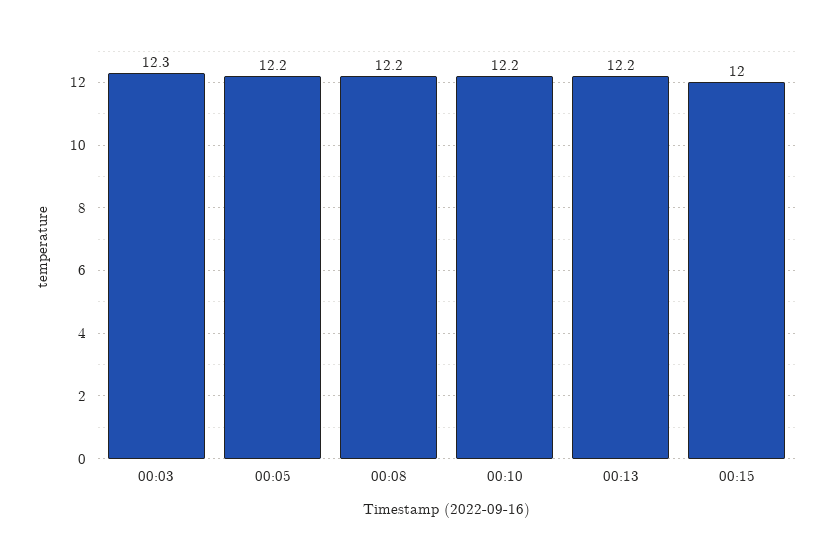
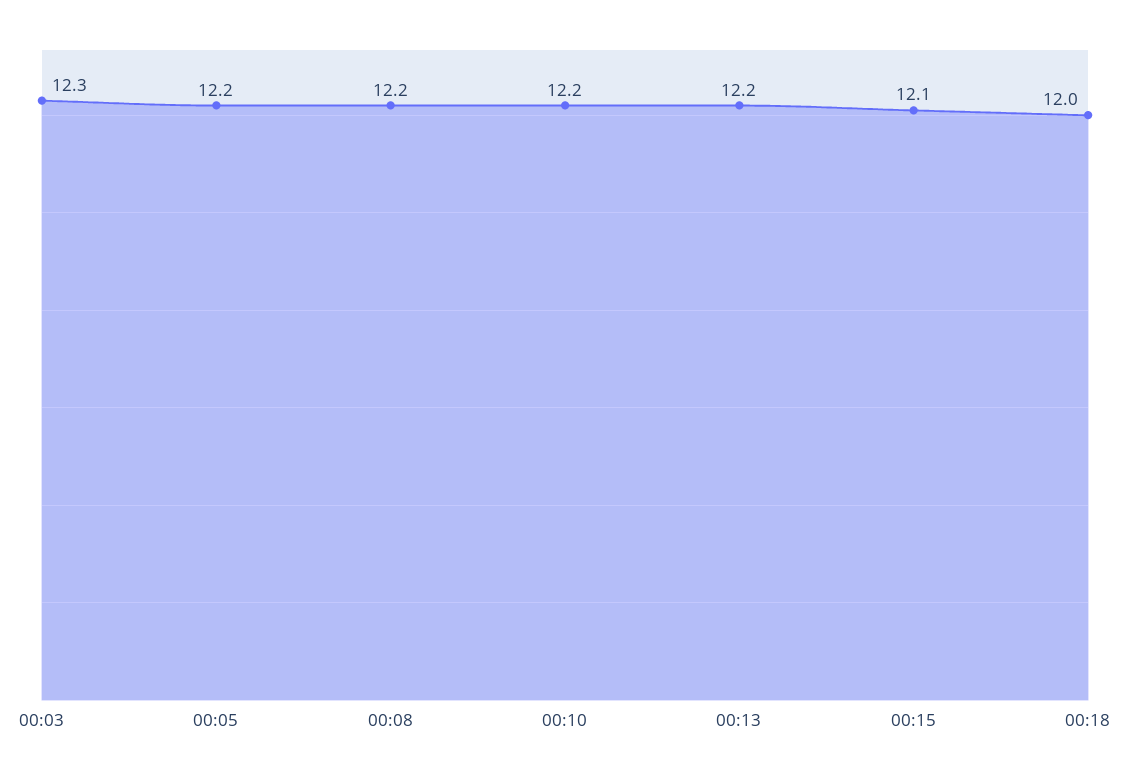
00:15: 12 -> 12.1
00:18: none -> 12

